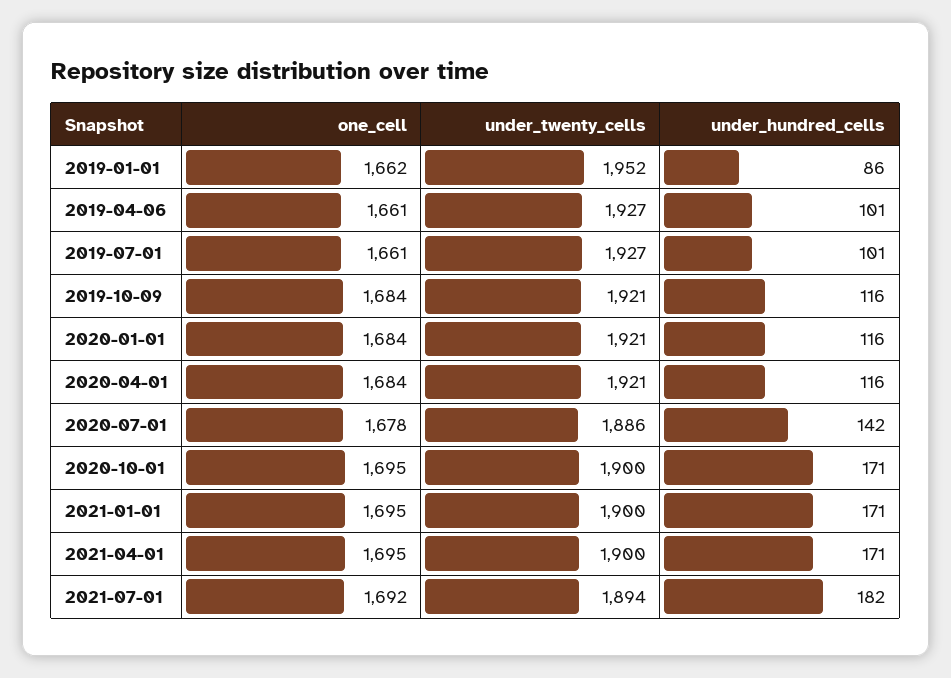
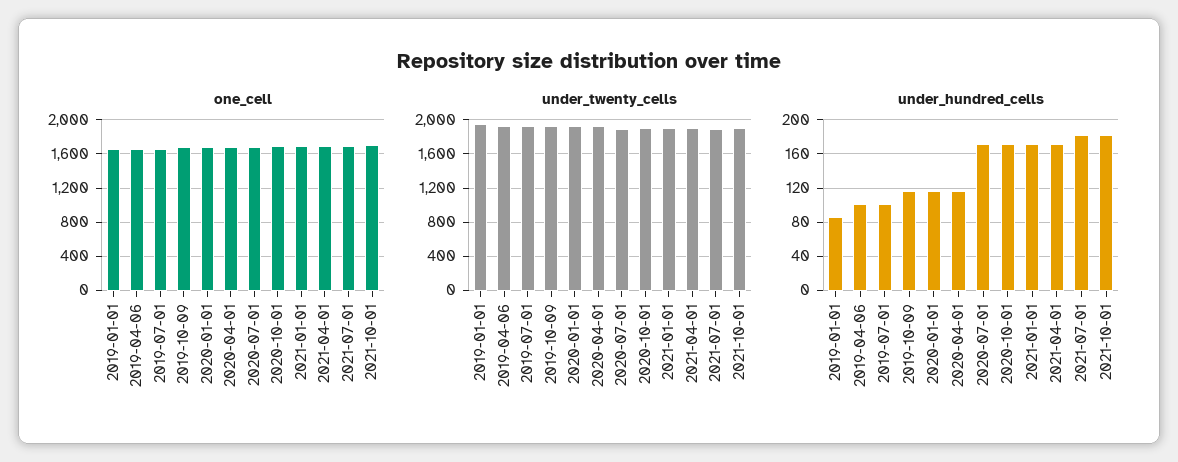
under_hundred_cells, 2020-07-01: 142 -> 170
one_cell, 2021-10-01: none -> 1700
under_twenty_cells, 2021-10-01: none -> 1900
under_hundred_cells, 2021-10-01: none -> 180

